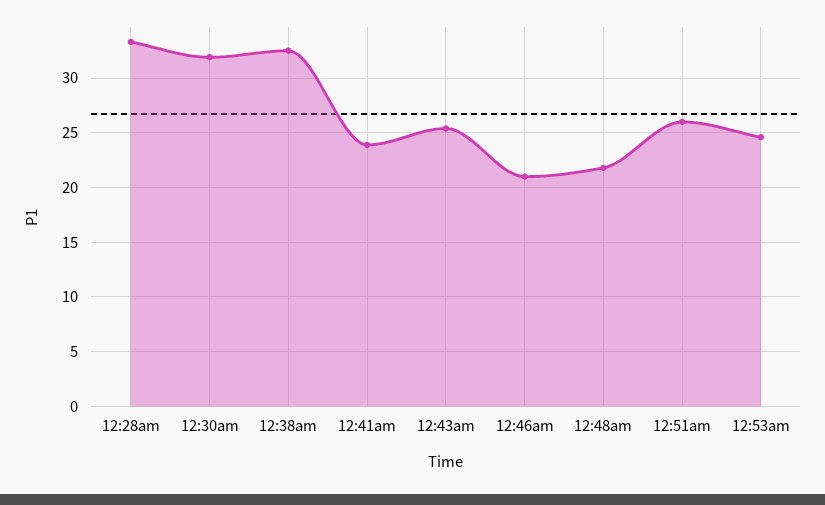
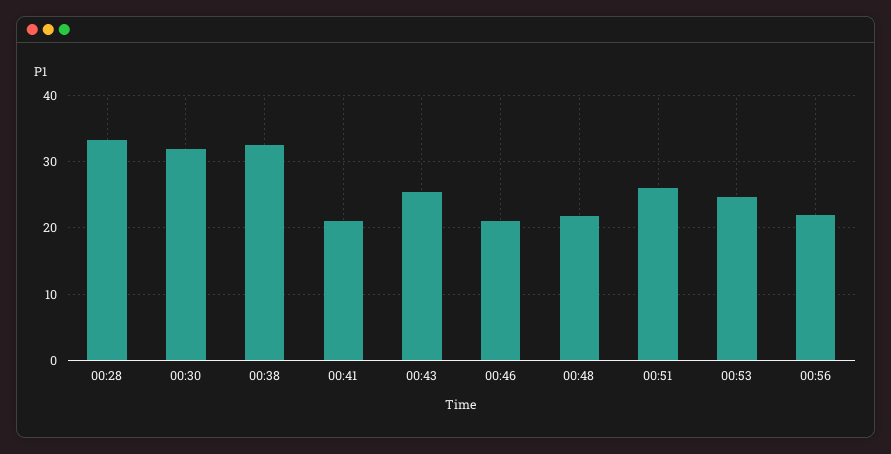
12:41am: 24 -> 21
00:56: none -> 22

